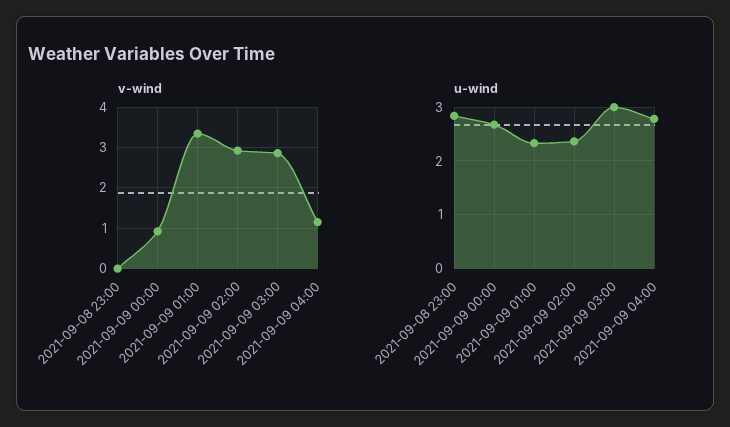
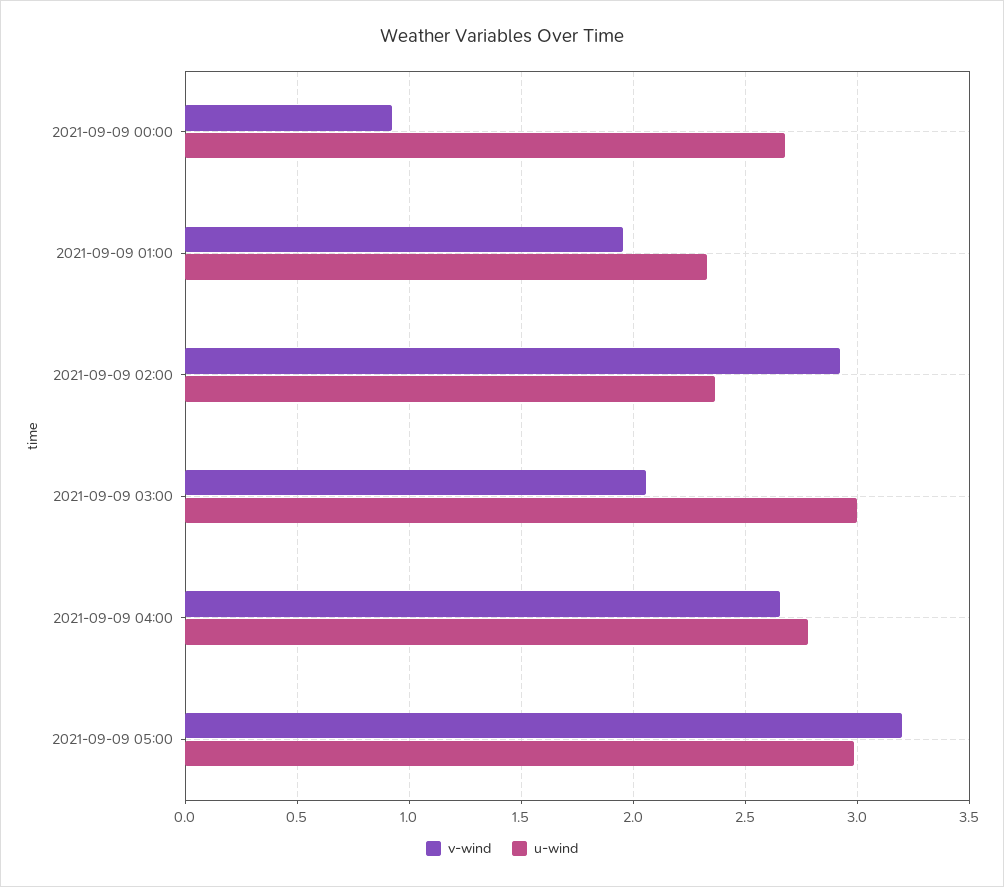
v-wind, 2021-09-08 23:00: 0 -> none
v-wind, 2021-09-09 01:00: 3.4 -> 1.95
v-wind, 2021-09-09 03:00: 2.8 -> 2.05
v-wind, 2021-09-09 04:00: 1.2 -> 2.65
u-wind, 2021-09-08 23:00: 2.8 -> none
v-wind, 2021-09-09 05:00: none -> 3.2
u-wind, 2021-09-09 05:00: none -> 3

